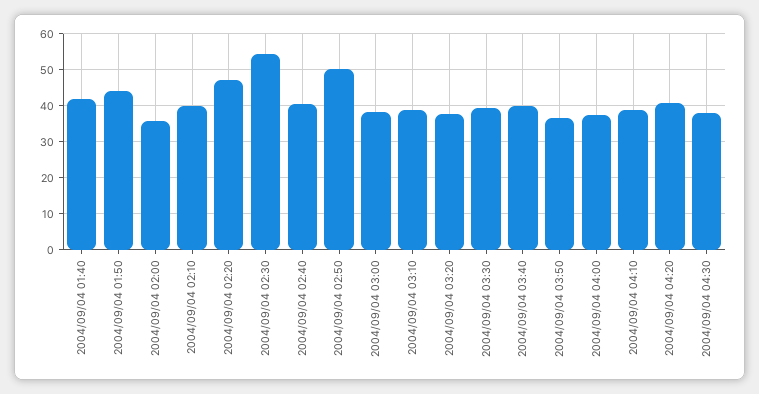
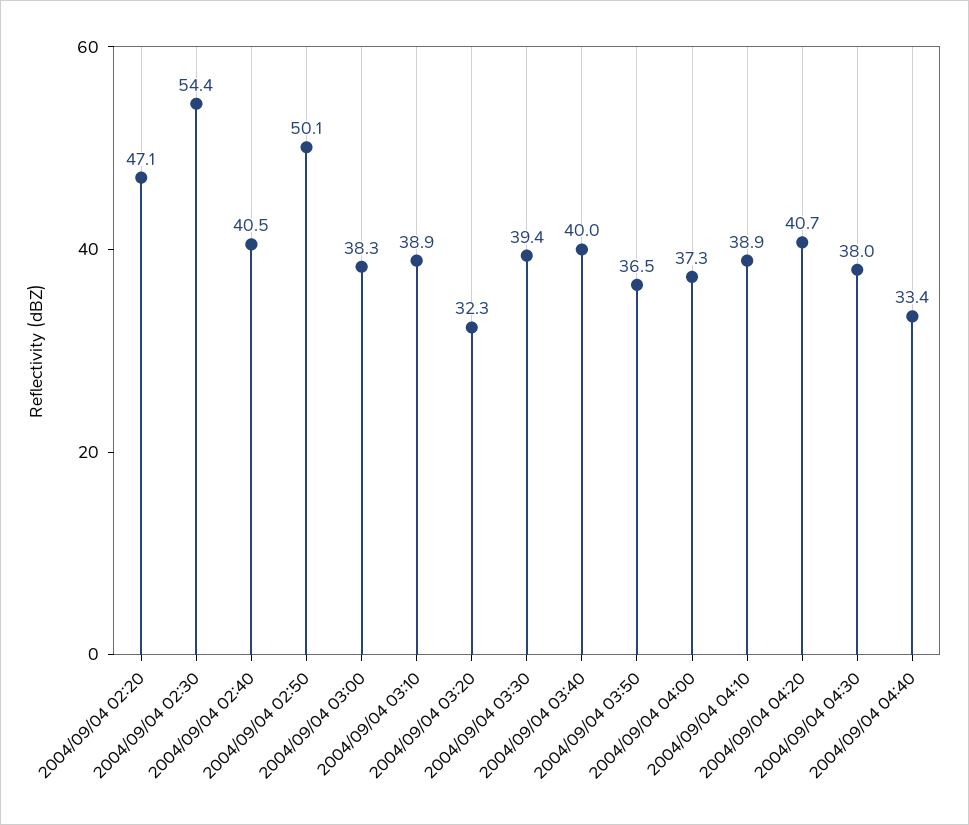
2004/09/04 01:40: 42 -> none
2004/09/04 01:50: 44 -> none
2004/09/04 02:00: 36 -> none
2004/09/04 02:10: 40 -> none
2004/09/04 03:20: 38 -> 32.3
2004/09/04 04:40: none -> 33.4

